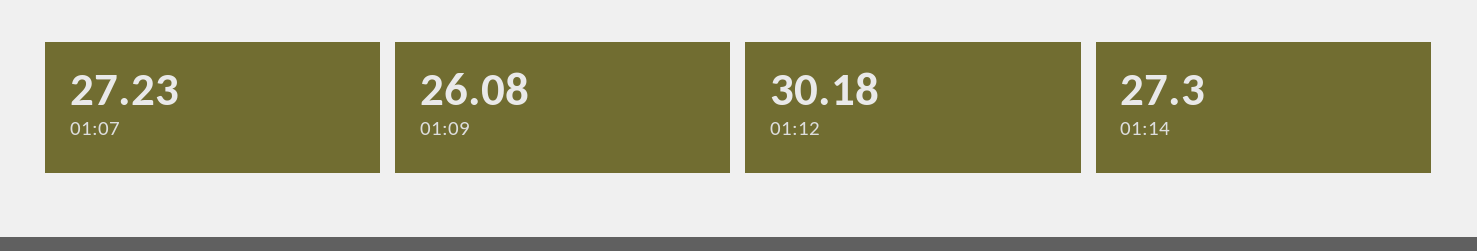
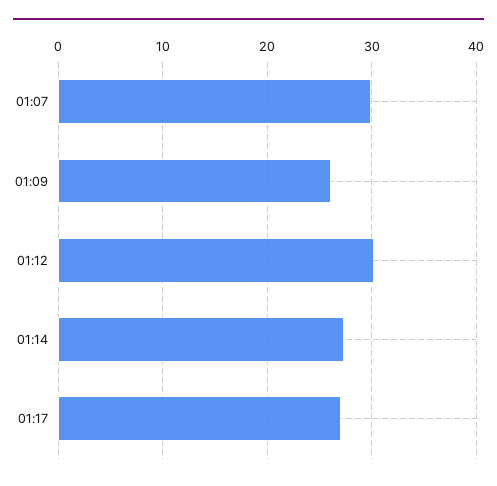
01:07: 27.23 -> 30
01:17: none -> 27

